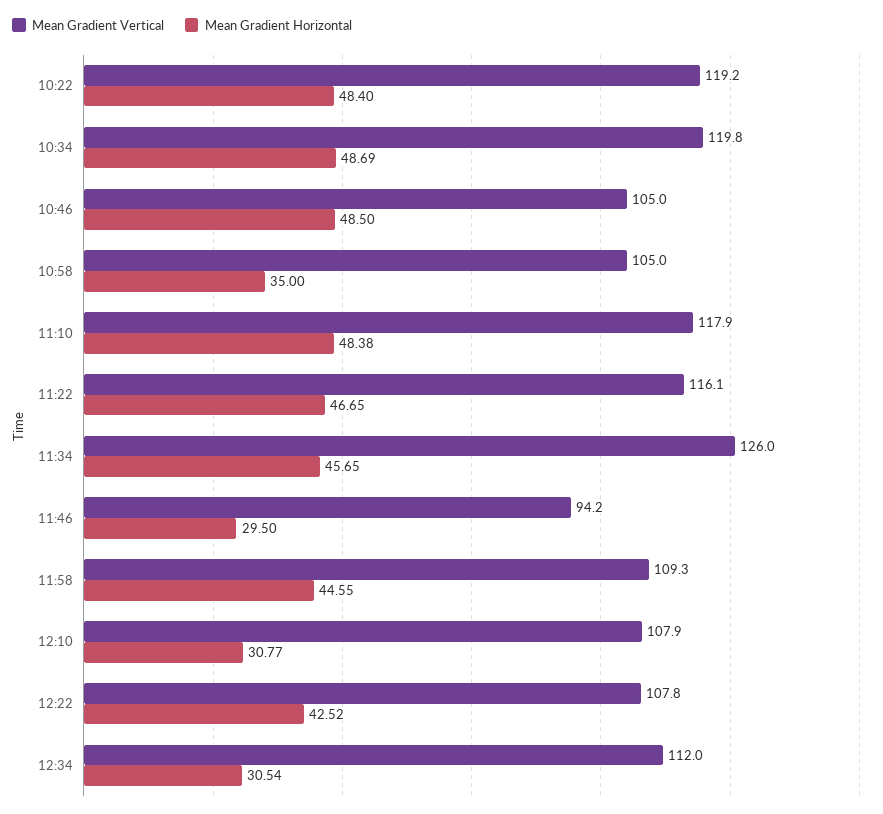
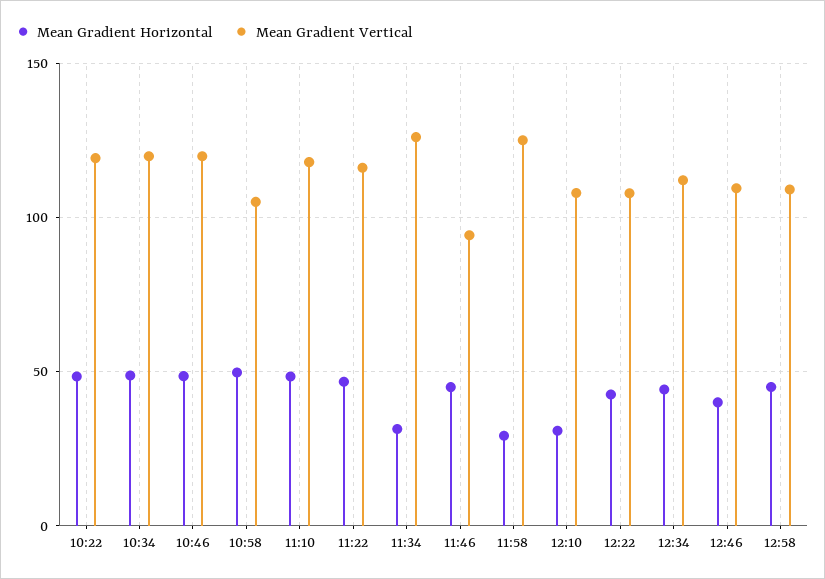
Mean Gradient Vertical, 10:46: 105 -> 120
Mean Gradient Horizontal, 10:58: 35 -> 50
Mean Gradient Horizontal, 11:34: 45.65 -> 30
Mean Gradient Horizontal, 11:46: 29.5 -> 45
Mean Gradient Vertical, 11:58: 109.3 -> 125
Mean Gradient Horizontal, 11:58: 44.55 -> 30
Mean Gradient Horizontal, 12:34: 30.54 -> 45
Mean Gradient Horizontal, 12:46: none -> 40
Mean Gradient Vertical, 12:46: none -> 110
Mean Gradient Horizontal, 12:58: none -> 45
Mean Gradient Vertical, 12:58: none -> 110

